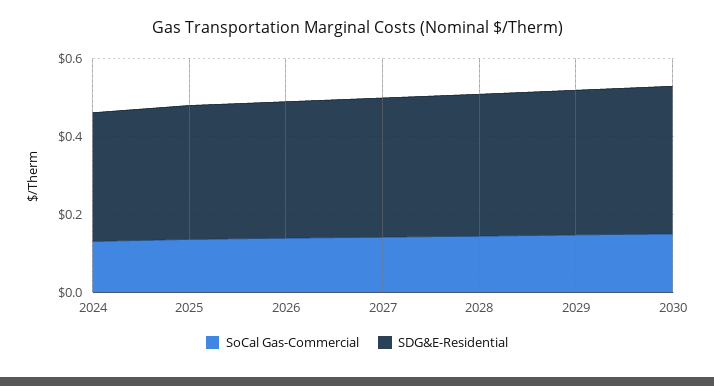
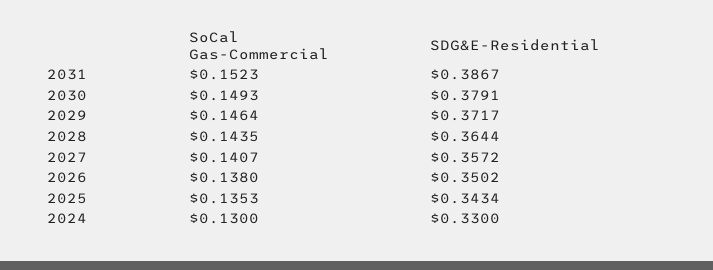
SoCal Gas-Commercial, 2031: none -> 0.1523
SDG&E-Residential, 2031: none -> 0.3867

